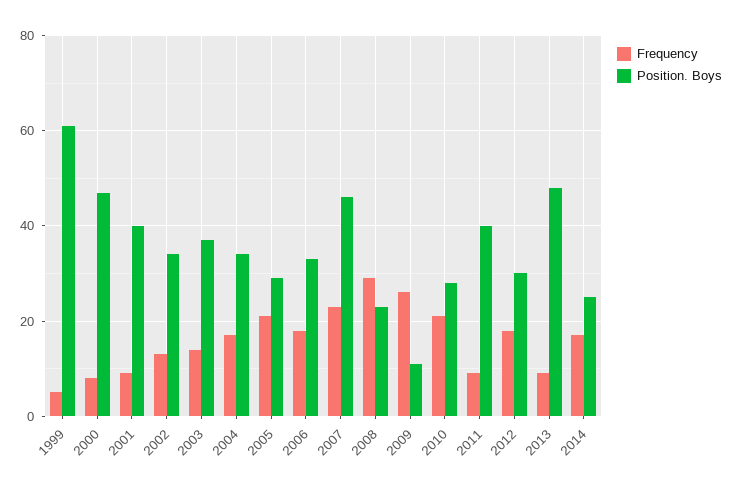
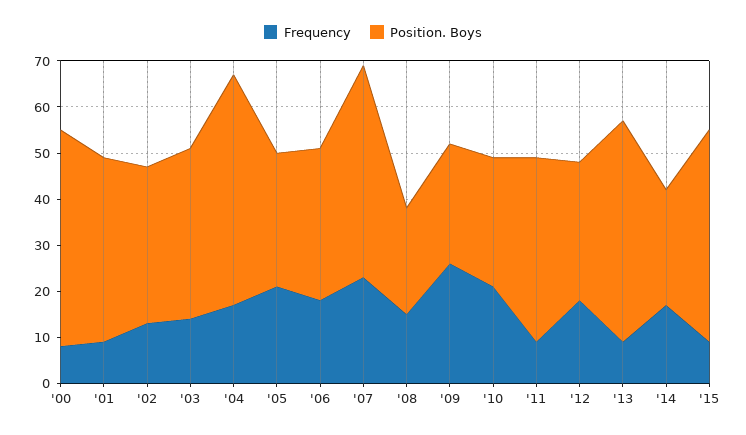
Frequency, 1999: 5 -> none
Position. Boys, 1999: 60 -> none
Position. Boys, 2004: 35 -> 50
Frequency, 2008: 30 -> 15
Position. Boys, 2009: 10 -> 25
Frequency, '15: none -> 10
Position. Boys, '15: none -> 45

